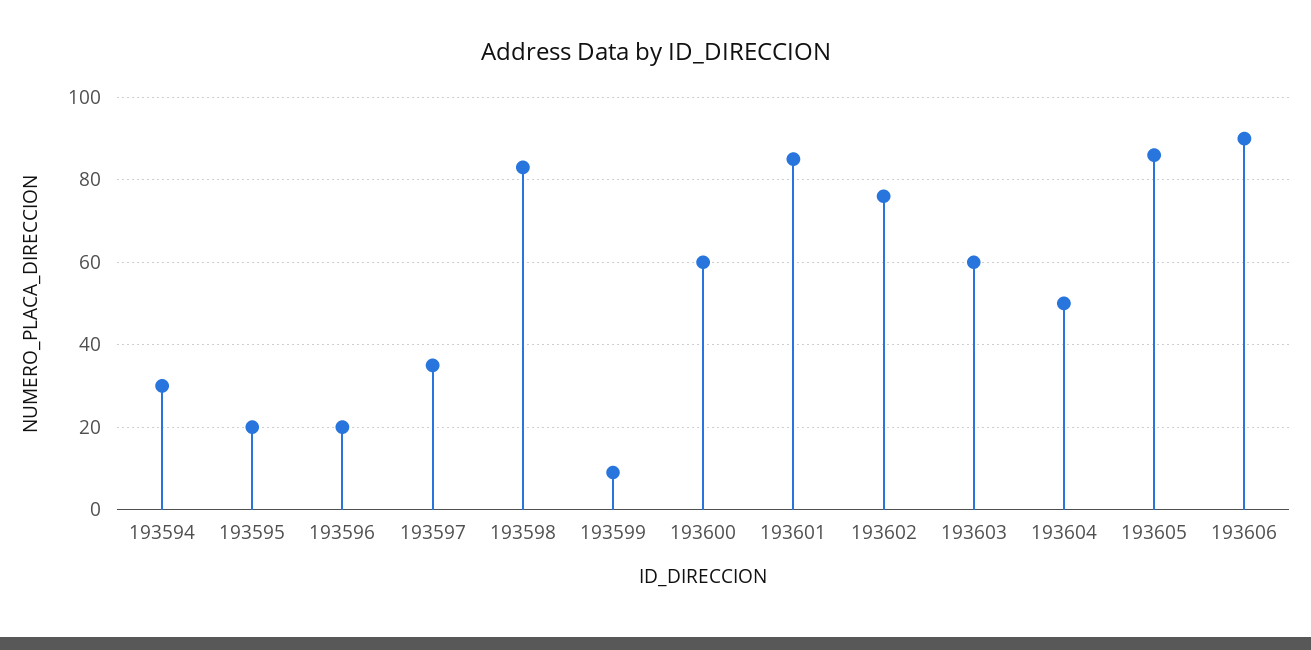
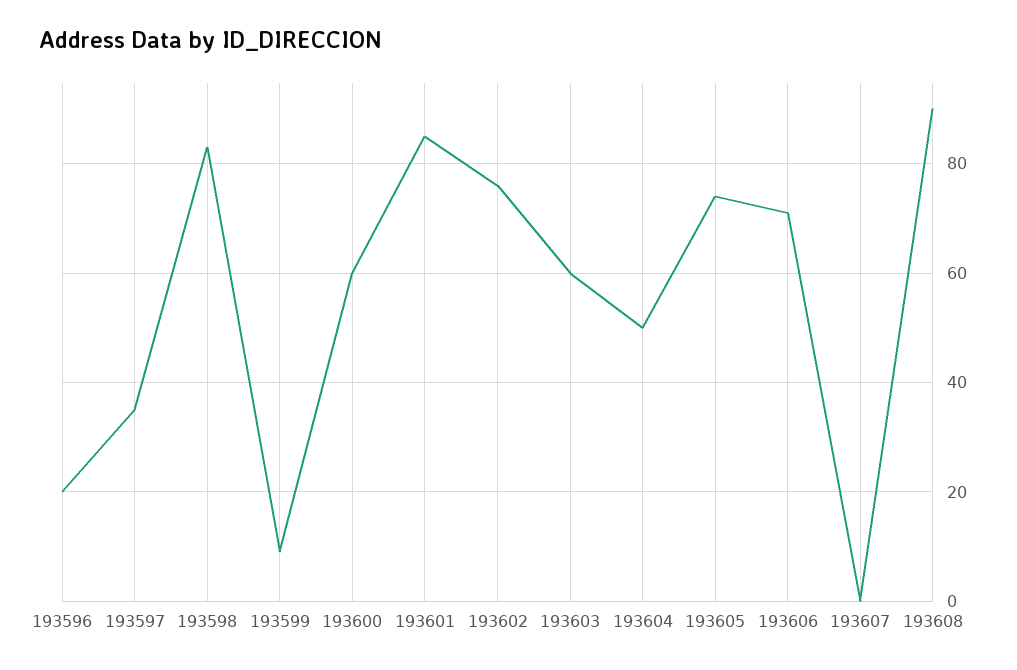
193594: 30 -> none
193595: 20 -> none
193605: 85 -> 75
193606: 90 -> 70
193607: none -> 0
193608: none -> 90

